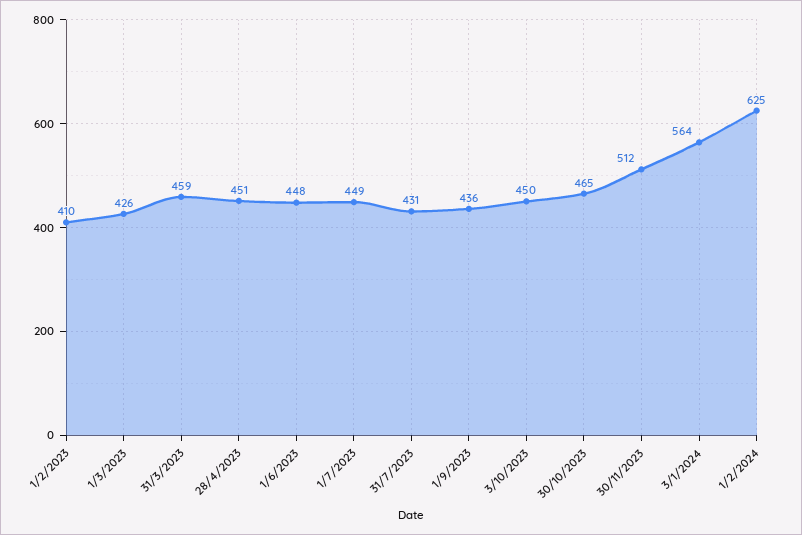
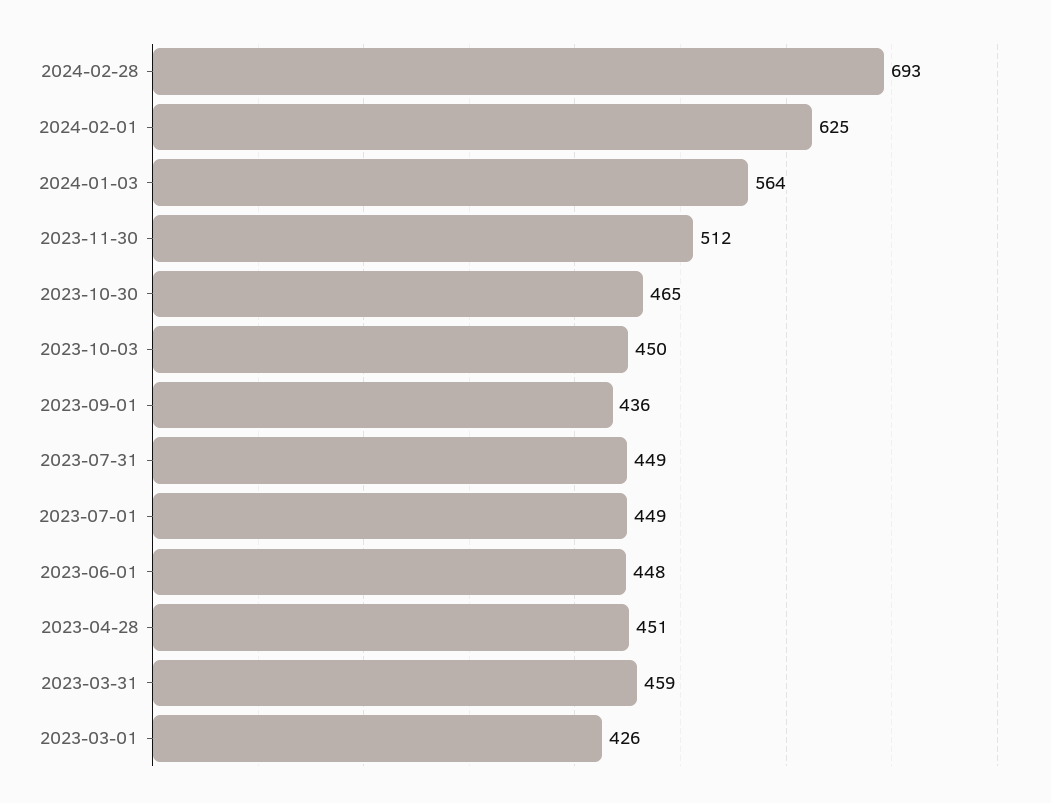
1/2/2023: 410 -> none
31/7/2023: 431 -> 449
2024-02-28: none -> 693

